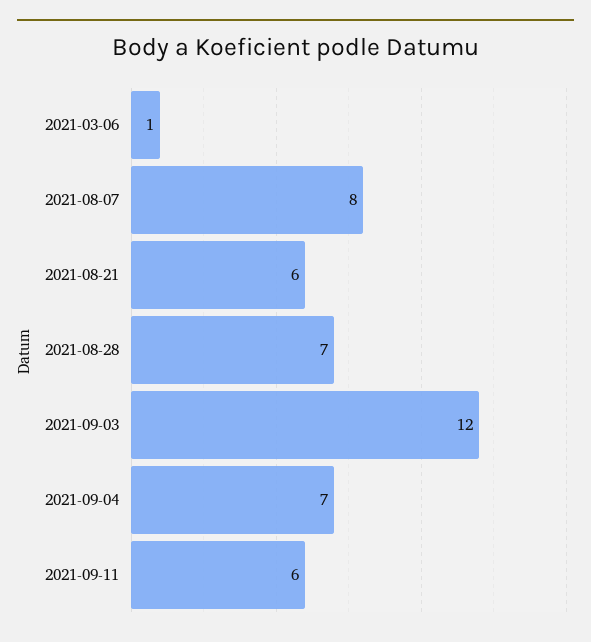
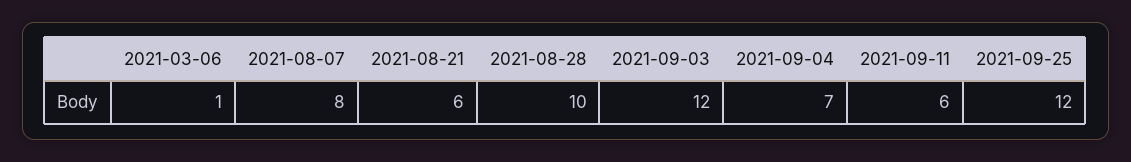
2021-08-28: 7 -> 10
2021-09-25: none -> 12

